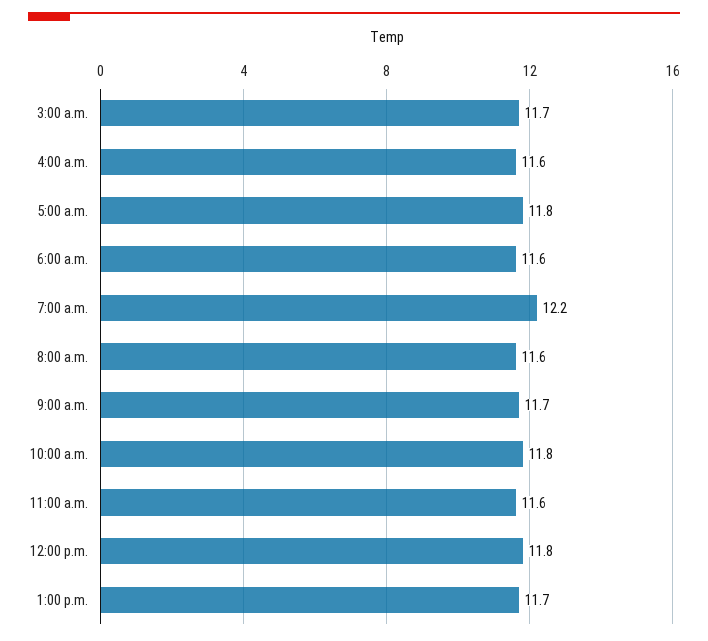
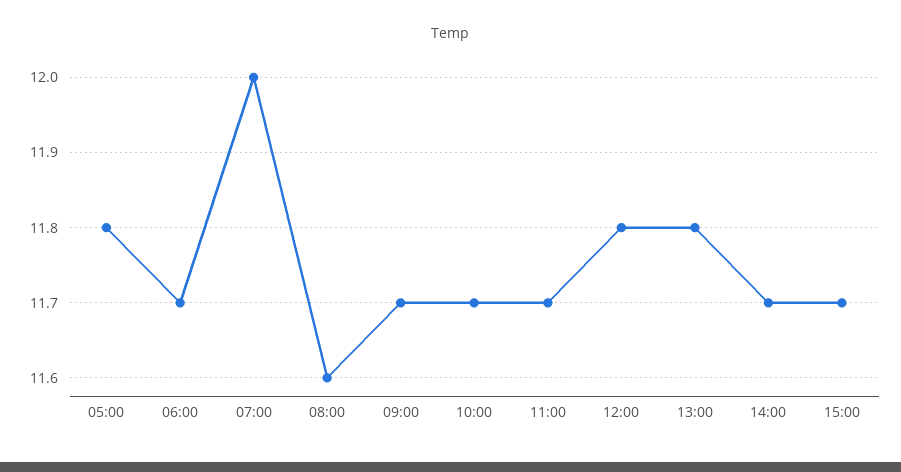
3:00 a.m.: 11.7 -> none
4:00 a.m.: 11.6 -> none
6:00 a.m.: 11.6 -> 11.7
7:00 a.m.: 12.2 -> 12
10:00 a.m.: 11.8 -> 11.7
11:00 a.m.: 11.6 -> 11.7
1:00 p.m.: 11.7 -> 11.8
14:00: none -> 11.7
15:00: none -> 11.7

